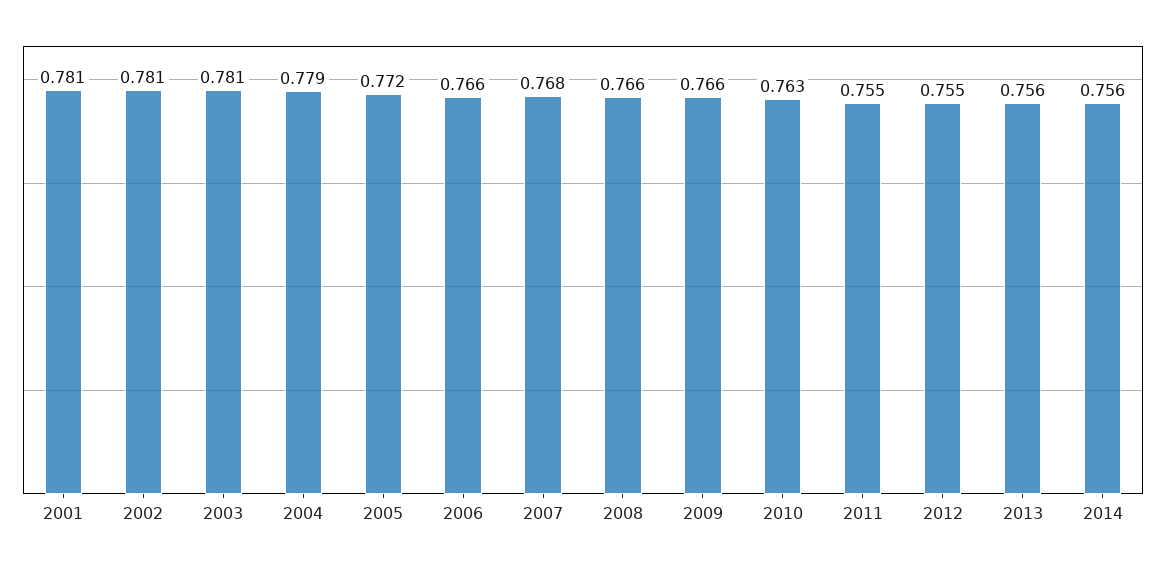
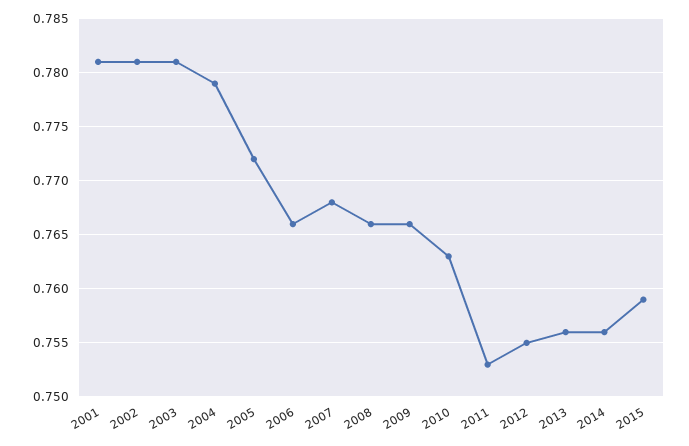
2011: 0.755 -> 0.753
2015: none -> 0.759

